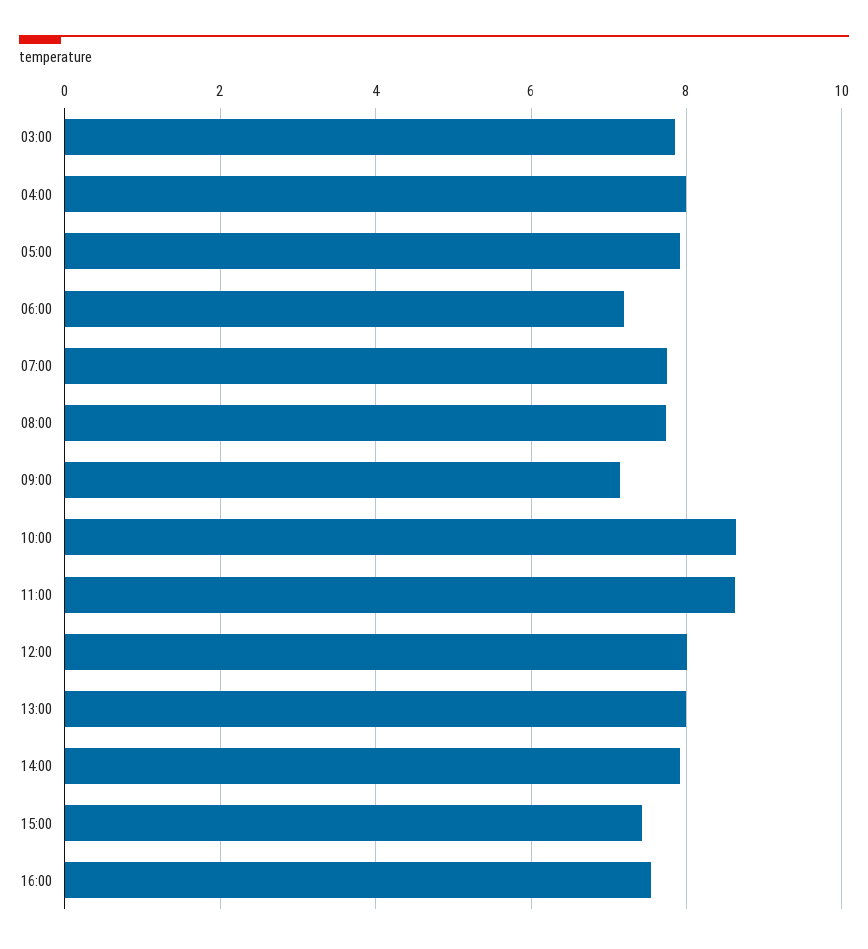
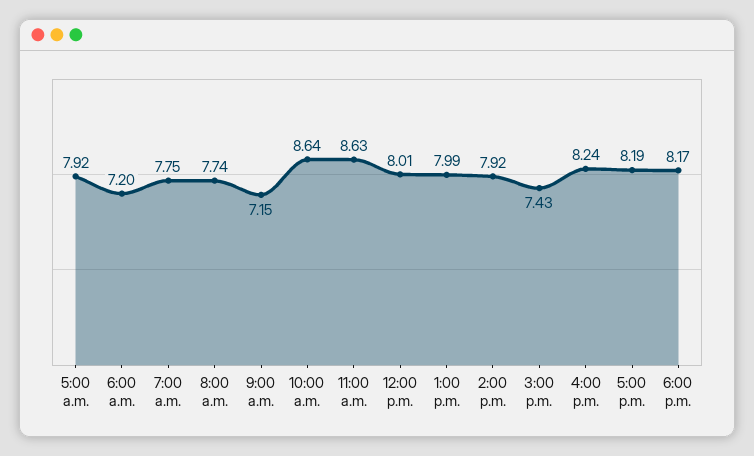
03:00: 7.8 -> none
04:00: 8 -> none
16:00: 7.6 -> 8.24
5:00 p.m.: none -> 8.19
6:00 p.m.: none -> 8.17

